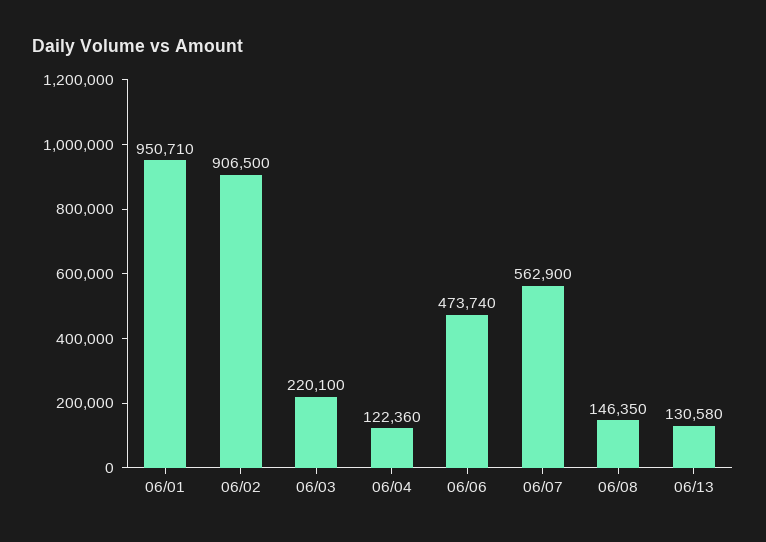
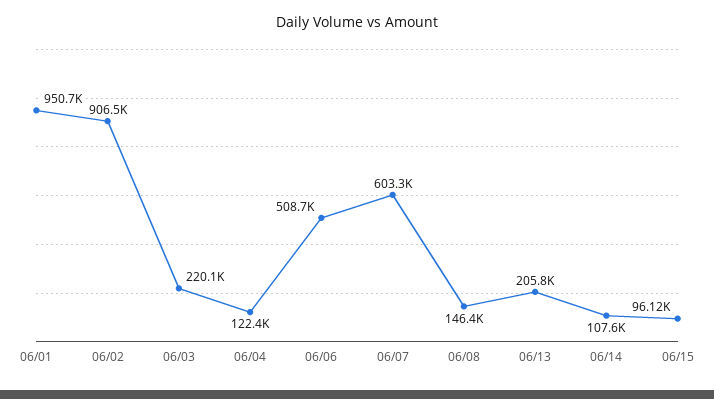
06/06: 473740 -> 508700
06/07: 562900 -> 603300
06/13: 130580 -> 205800
06/14: none -> 107600
06/15: none -> 96120

